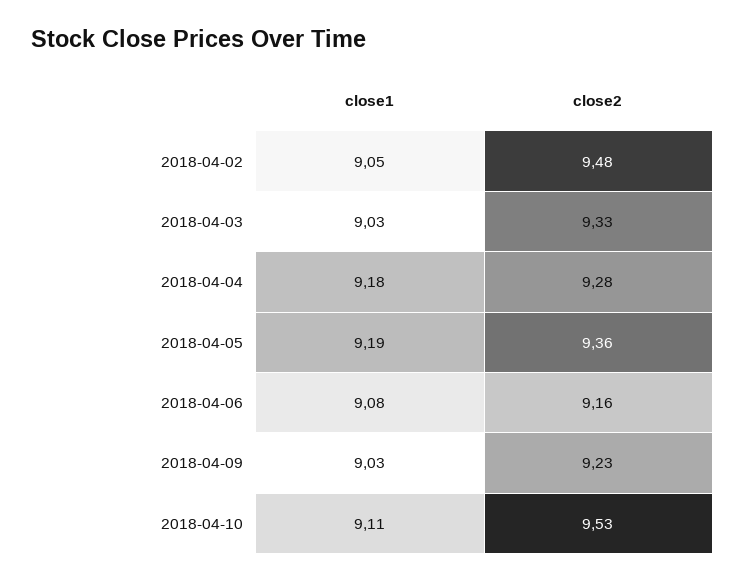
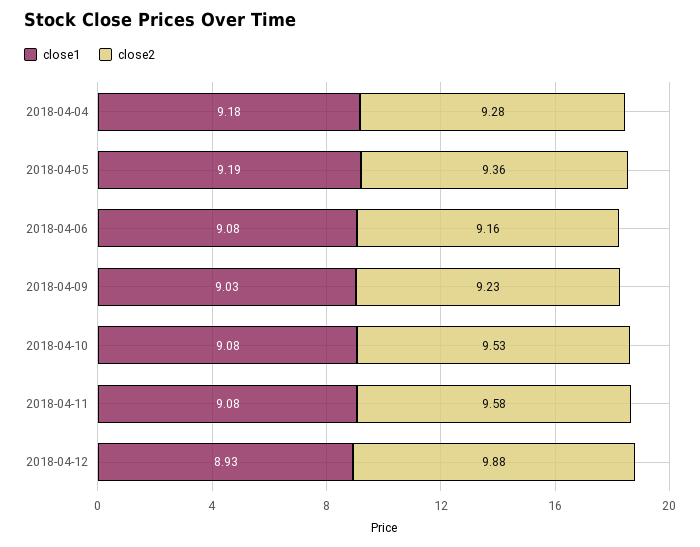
close1, 2018-04-02: 9.05 -> none
close2, 2018-04-02: 9.48 -> none
close1, 2018-04-03: 9.03 -> none
close2, 2018-04-03: 9.33 -> none
close1, 2018-04-10: 9.11 -> 9.08
close1, 2018-04-11: none -> 9.08
close2, 2018-04-11: none -> 9.58
close1, 2018-04-12: none -> 8.93
close2, 2018-04-12: none -> 9.88

